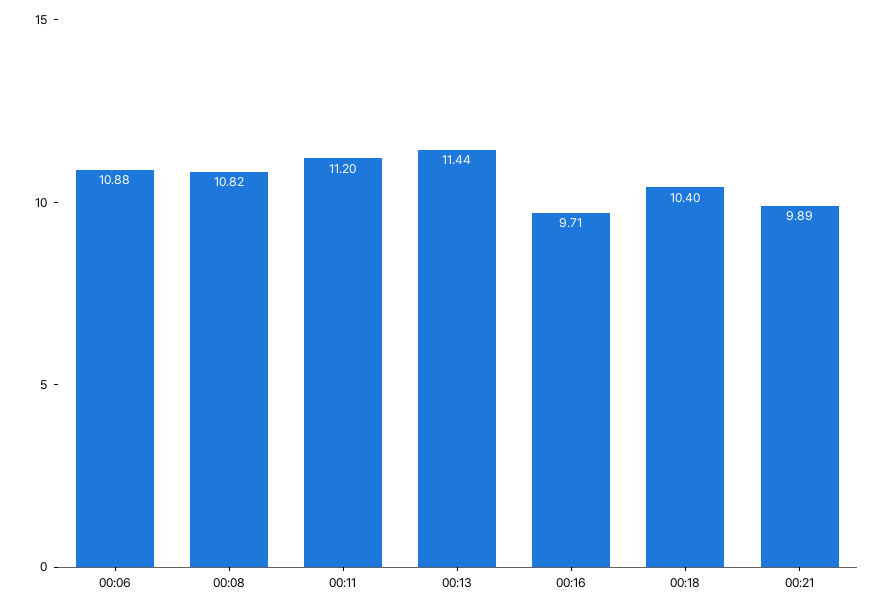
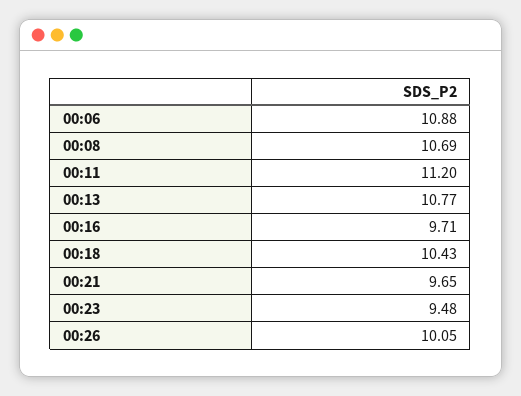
00:08: 10.82 -> 10.69
00:13: 11.44 -> 10.77
00:18: 10.4 -> 10.43
00:21: 9.89 -> 9.65
00:23: none -> 9.48
00:26: none -> 10.05

